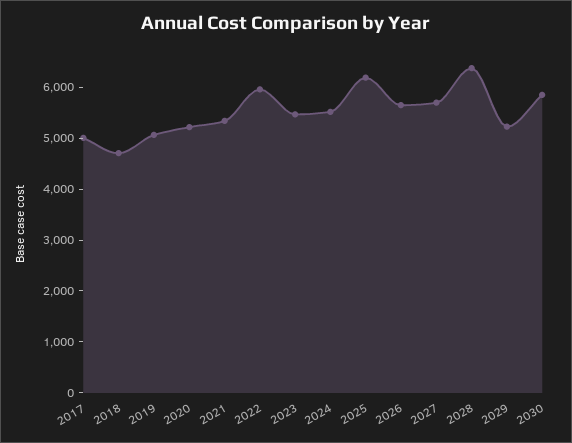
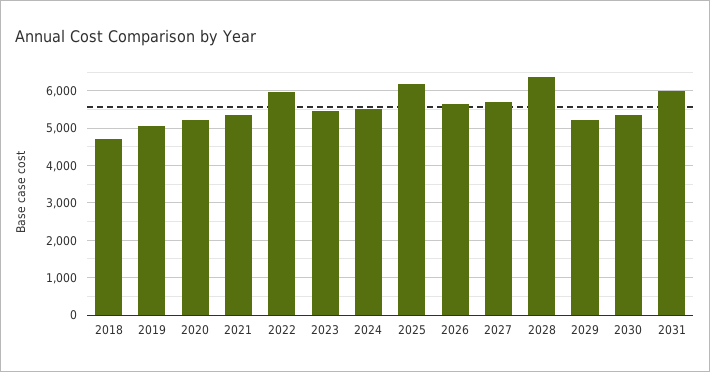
2017: 5000 -> none
2030: 5800 -> 5400
2031: none -> 6000

